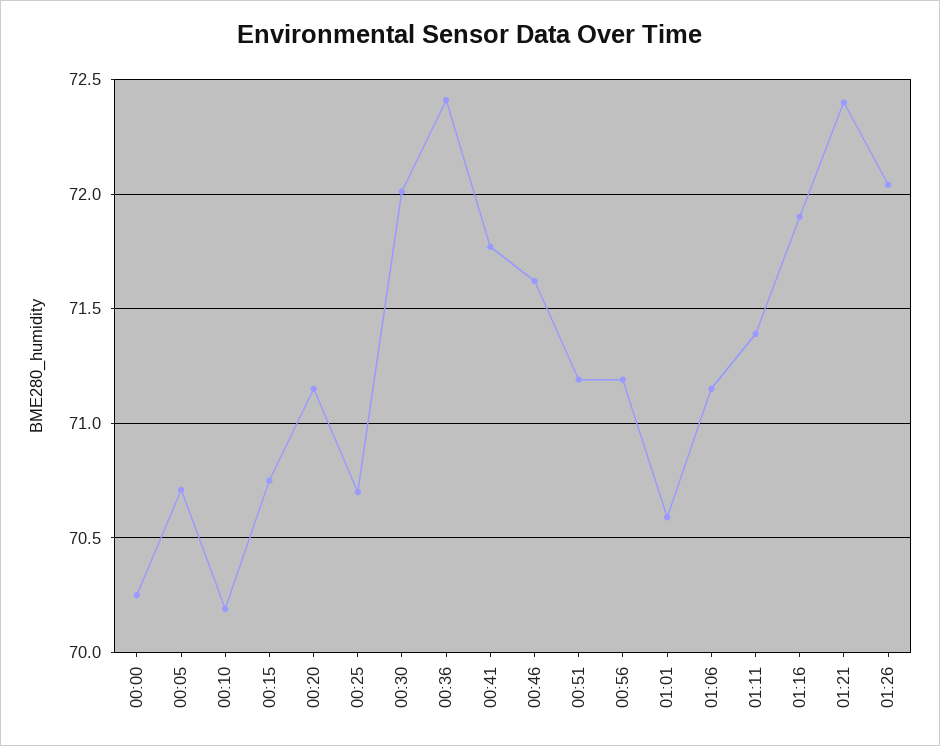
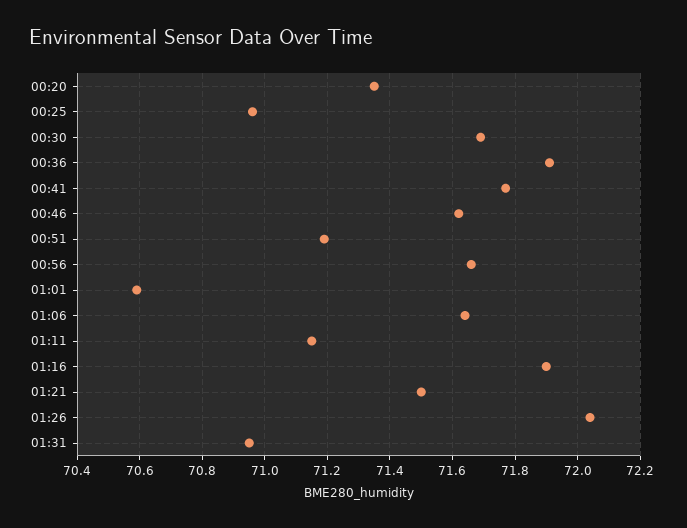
00:00: 70.25 -> none
00:05: 70.7 -> none
00:10: 70.2 -> none
00:15: 70.75 -> none
00:20: 71.15 -> 71.35
00:25: 70.7 -> 70.95
00:30: 72 -> 71.7
00:36: 72.4 -> 71.9
00:56: 71.2 -> 71.65
01:06: 71.15 -> 71.65
01:11: 71.4 -> 71.15
01:21: 72.4 -> 71.5
01:31: none -> 70.95

